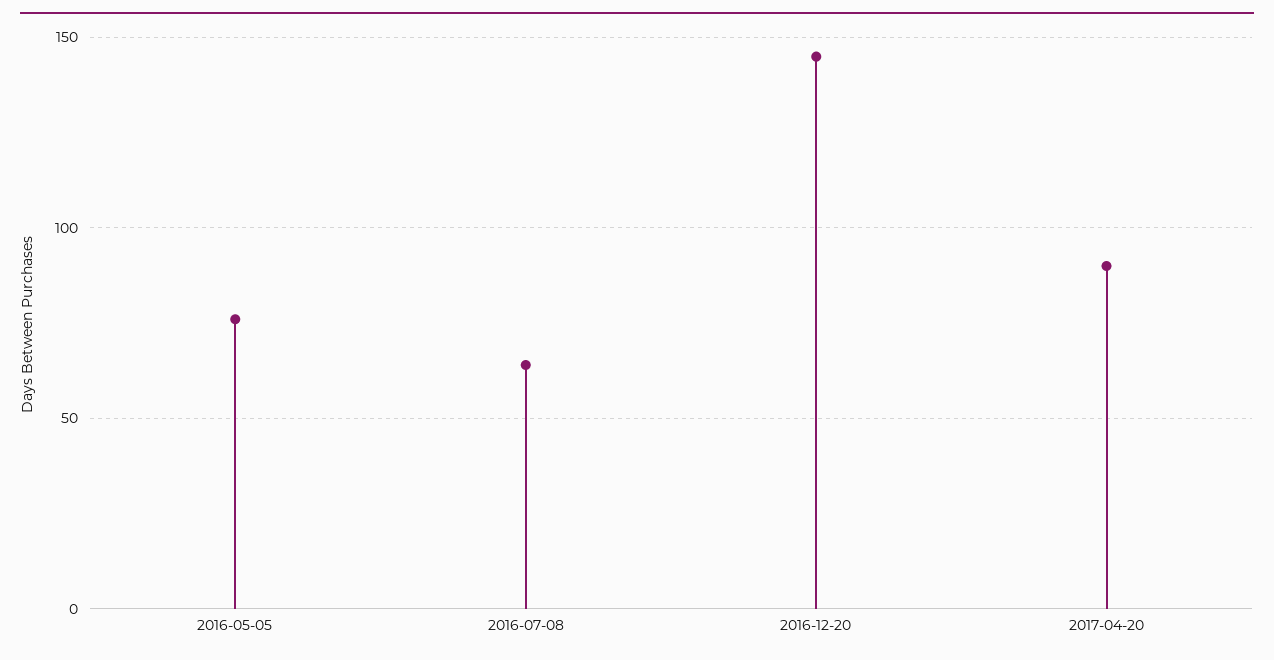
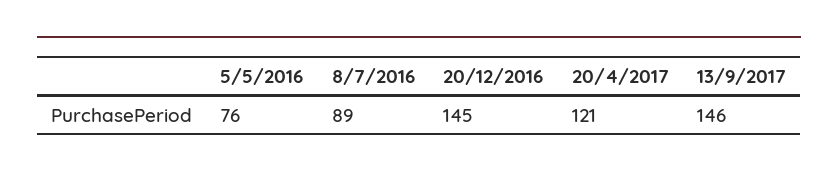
2016-07-08: 65 -> 89
2017-04-20: 90 -> 121
13/9/2017: none -> 146

